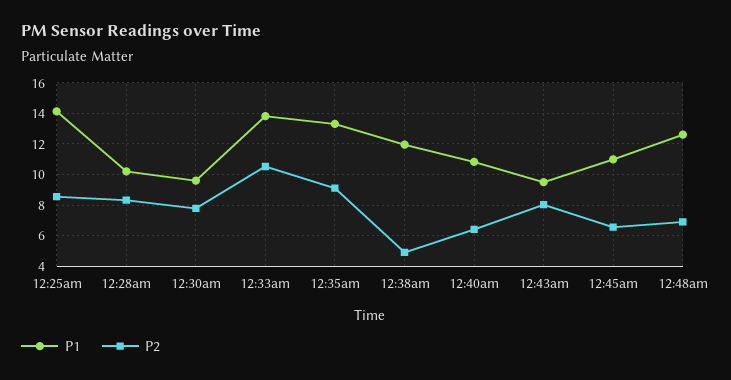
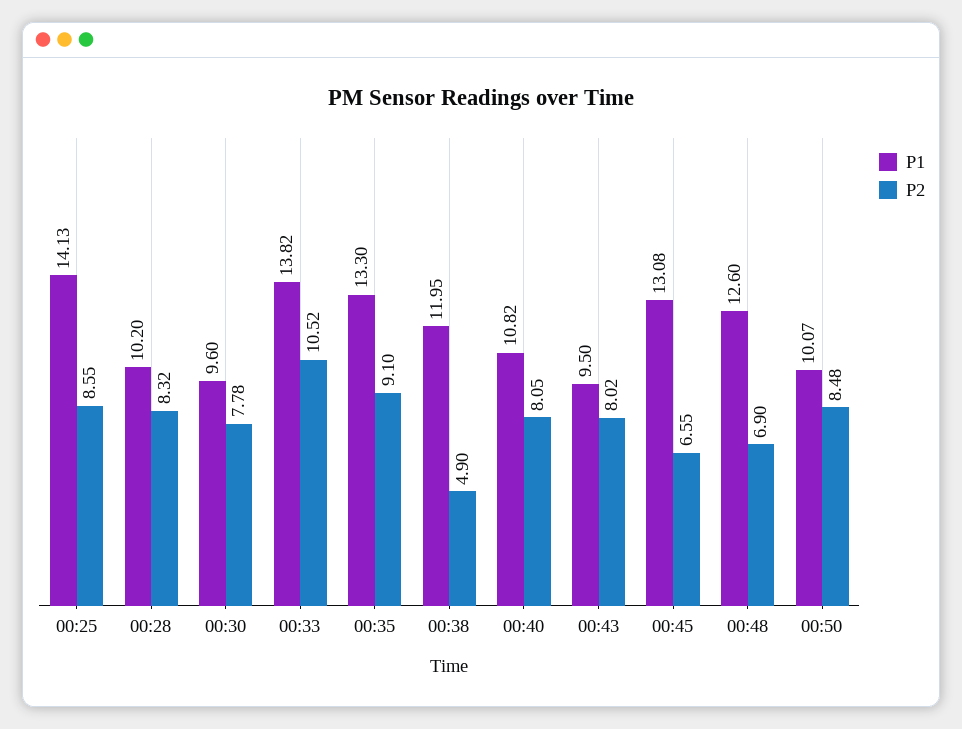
P2, 12:40am: 6.5 -> 8.05
P1, 12:45am: 11 -> 13.08
P1, 00:50: none -> 10.07
P2, 00:50: none -> 8.48

